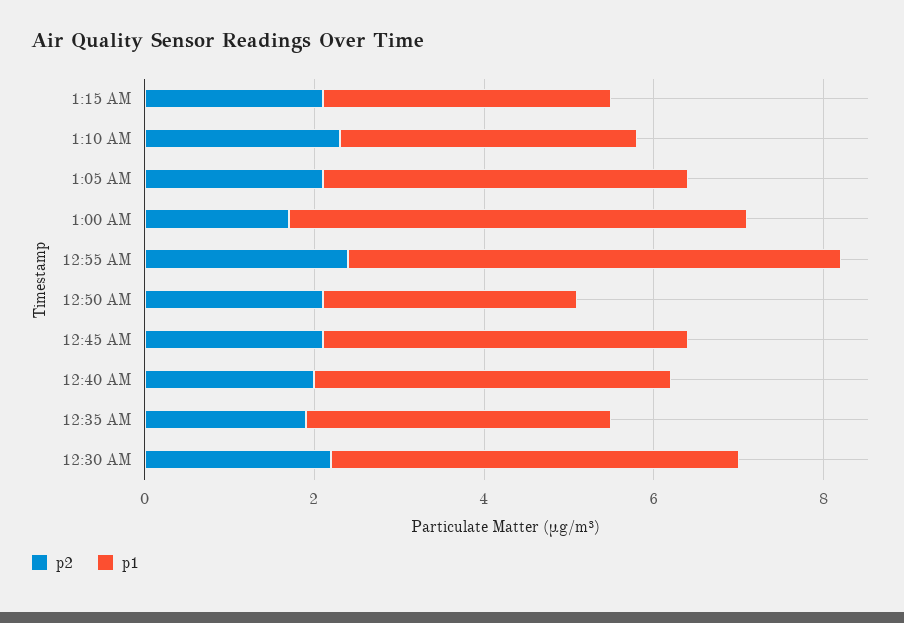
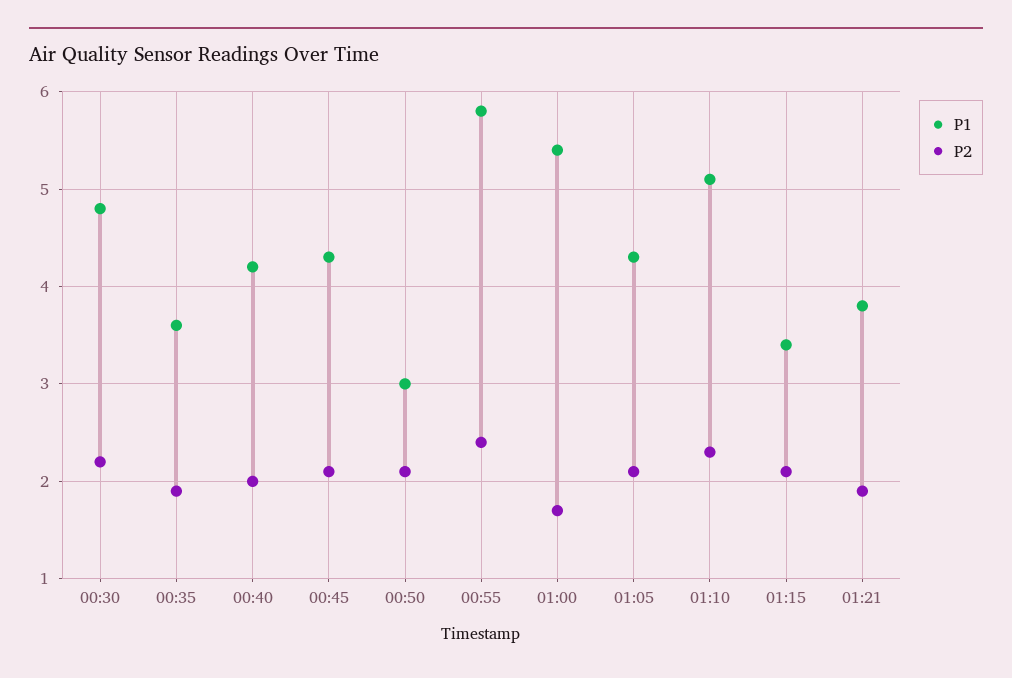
p1, 1:10 AM: 3.5 -> 5.1
p1, 01:21: none -> 3.8
p2, 01:21: none -> 1.9

